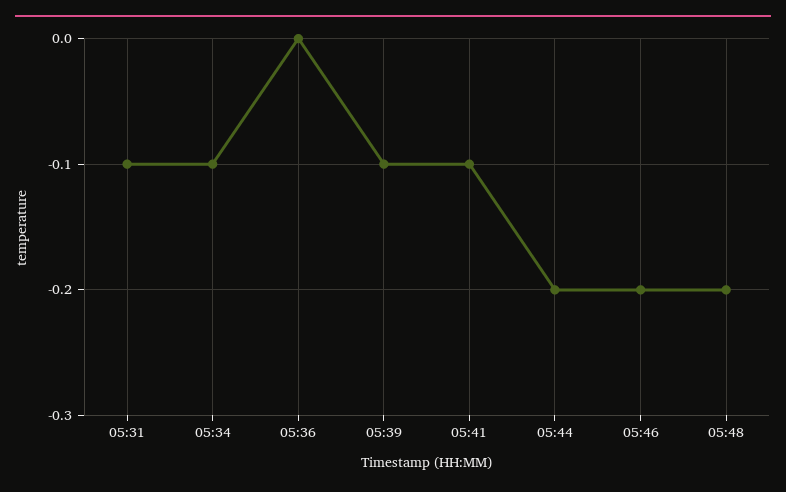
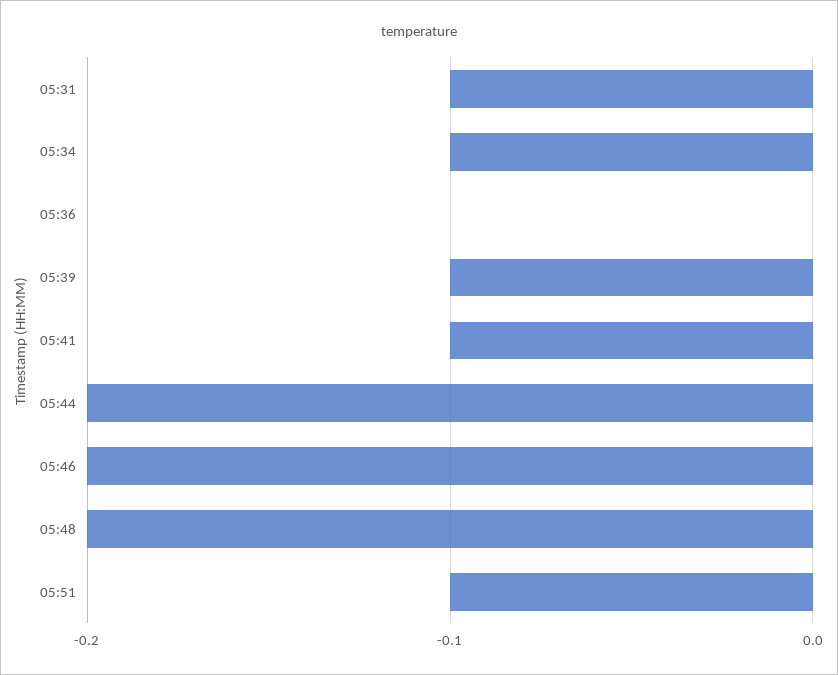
05:51: none -> -0.1

